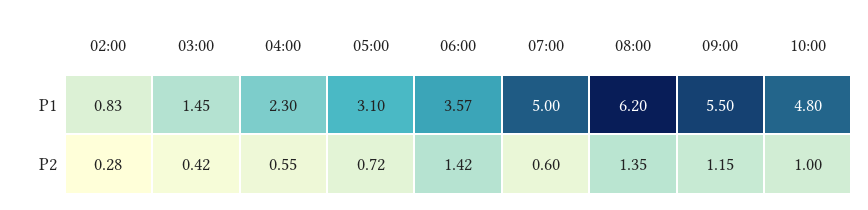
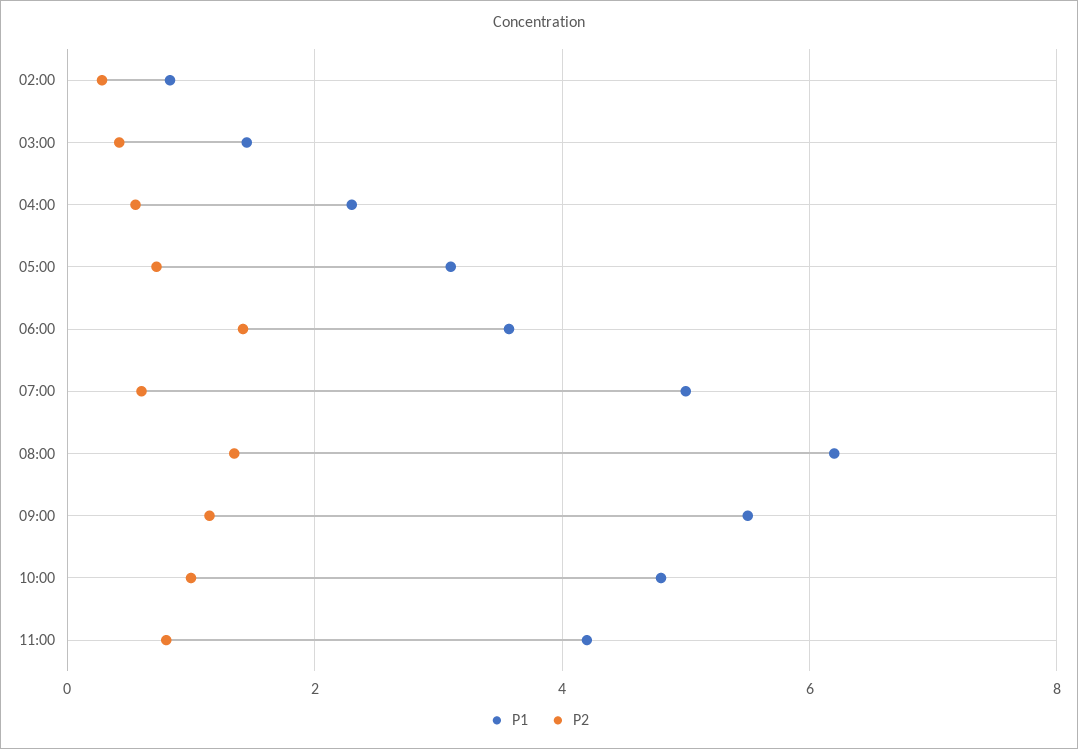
P1, 11:00: none -> 4.2
P2, 11:00: none -> 0.8

